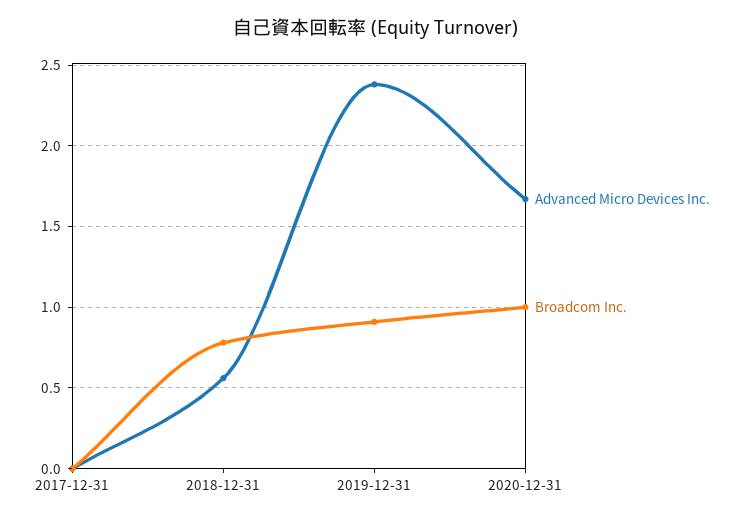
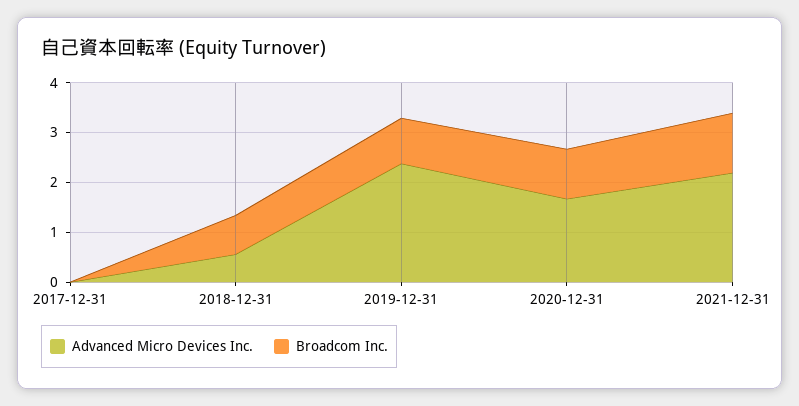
Advanced Micro Devices Inc., 2021-12-31: none -> 2.2
Broadcom Inc., 2021-12-31: none -> 1.2

